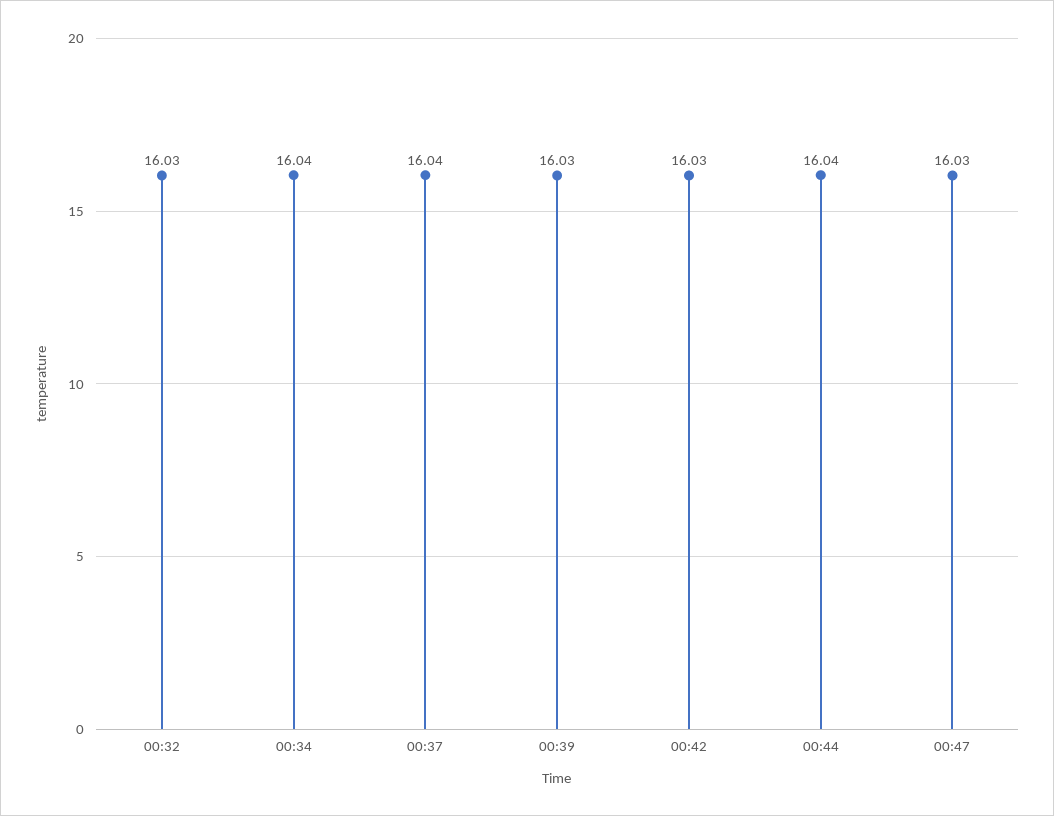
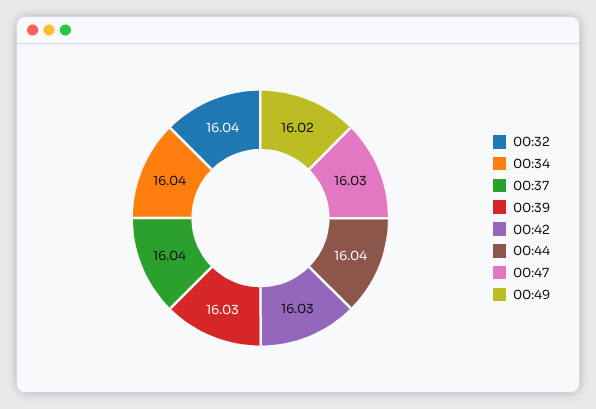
00:32: 16.03 -> 16.04
00:49: none -> 16.02

